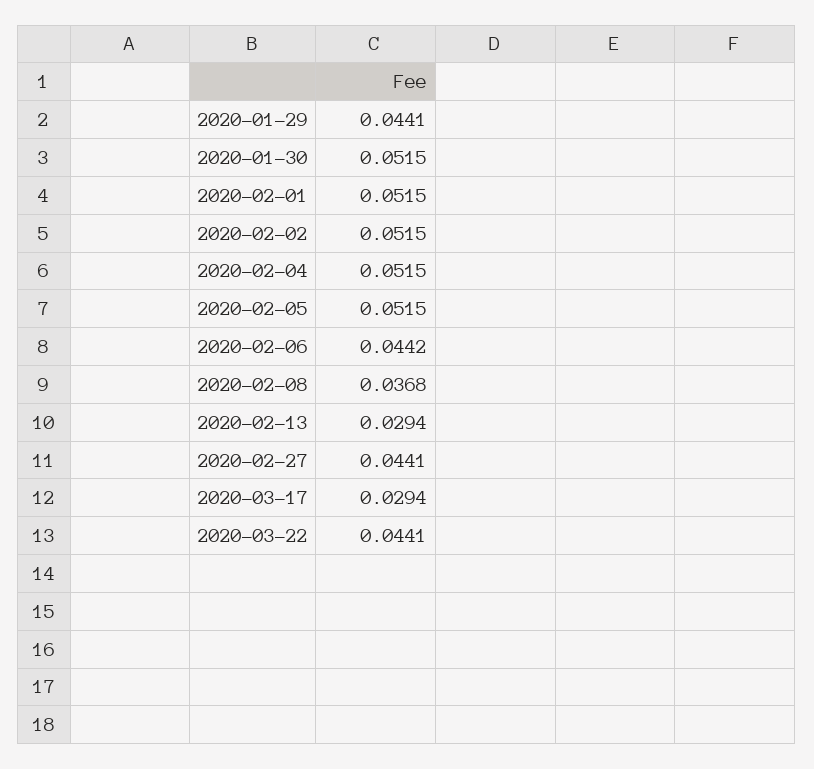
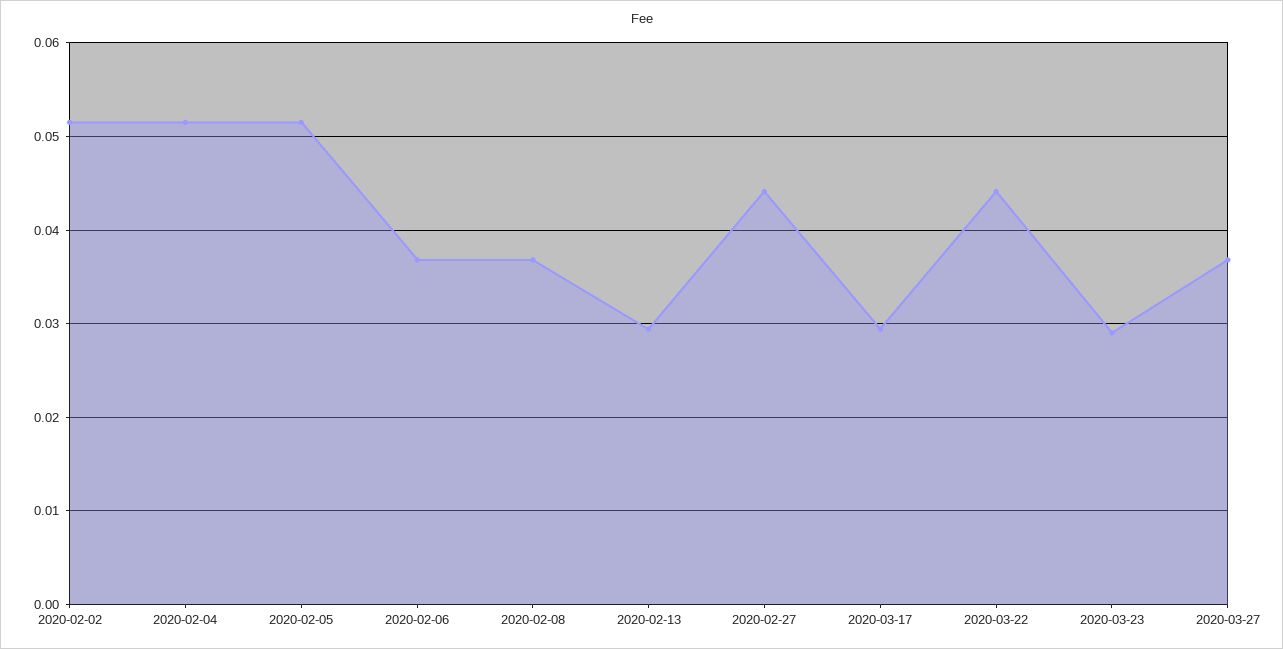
2020-01-29: 0.0441 -> none
2020-01-30: 0.0515 -> none
2020-02-01: 0.0515 -> none
2020-02-06: 0.0442 -> 0.037
2020-03-23: none -> 0.029
2020-03-27: none -> 0.037

